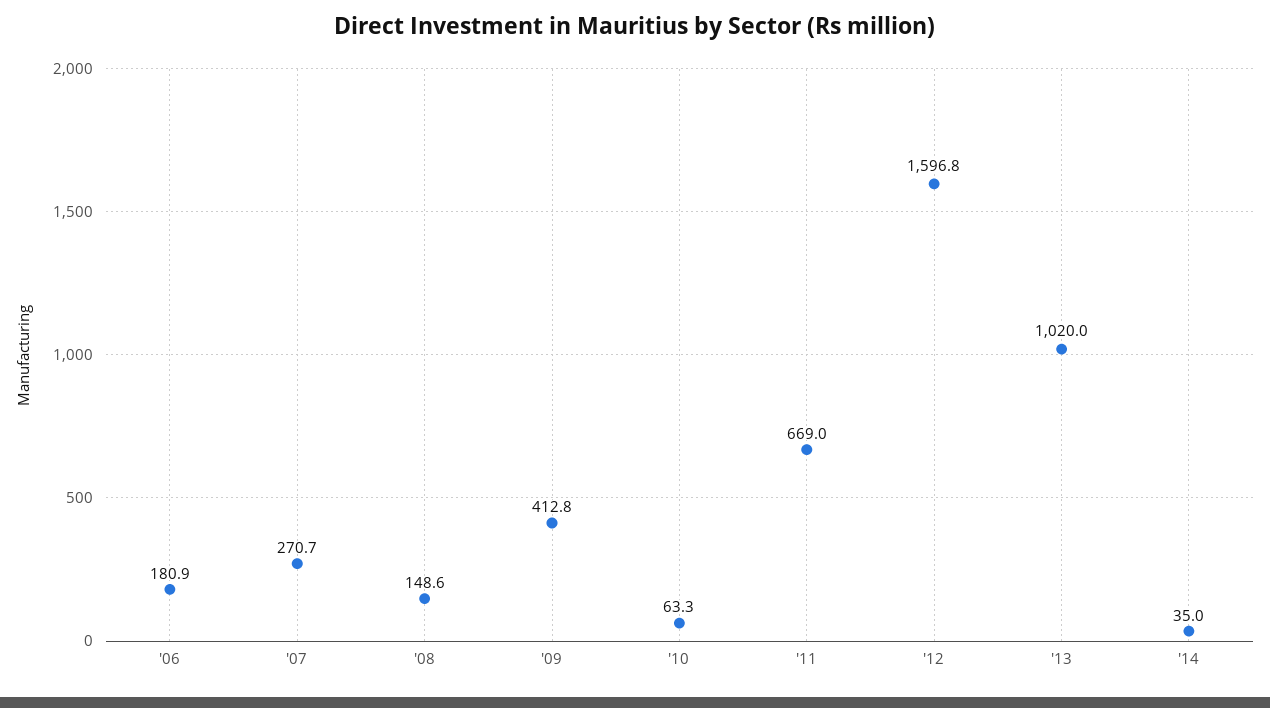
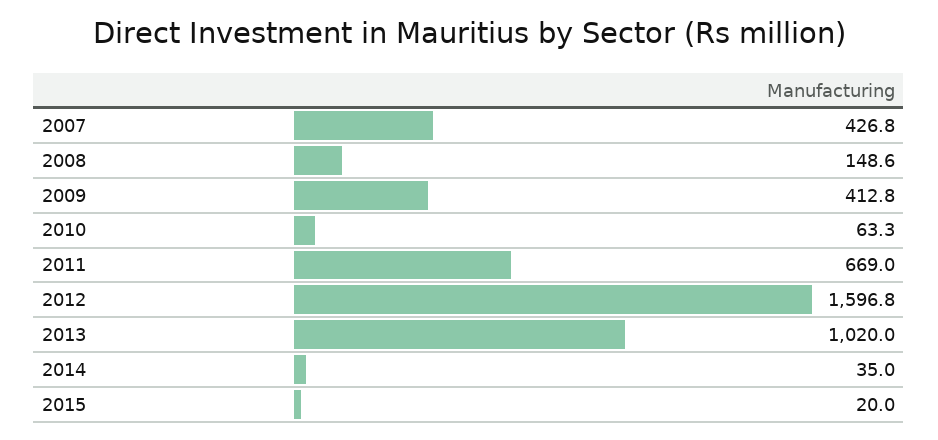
'06: 180.9 -> none
'07: 270.7 -> 426.8
2015: none -> 20

